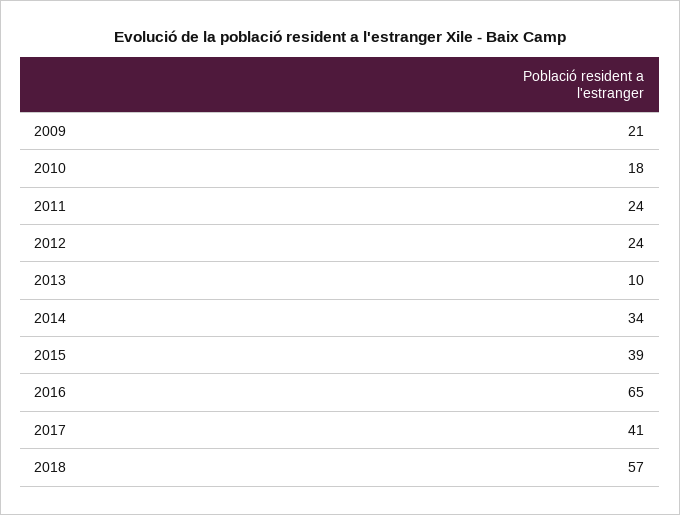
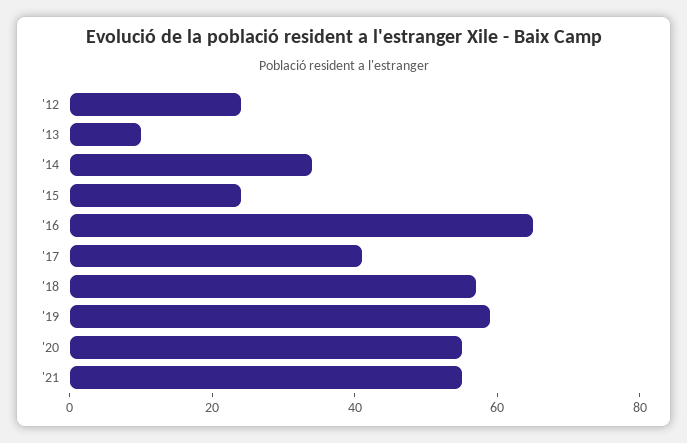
2009: 21 -> none
2010: 18 -> none
2011: 24 -> none
2015: 39 -> 25
'19: none -> 60
'20: none -> 55
'21: none -> 55

